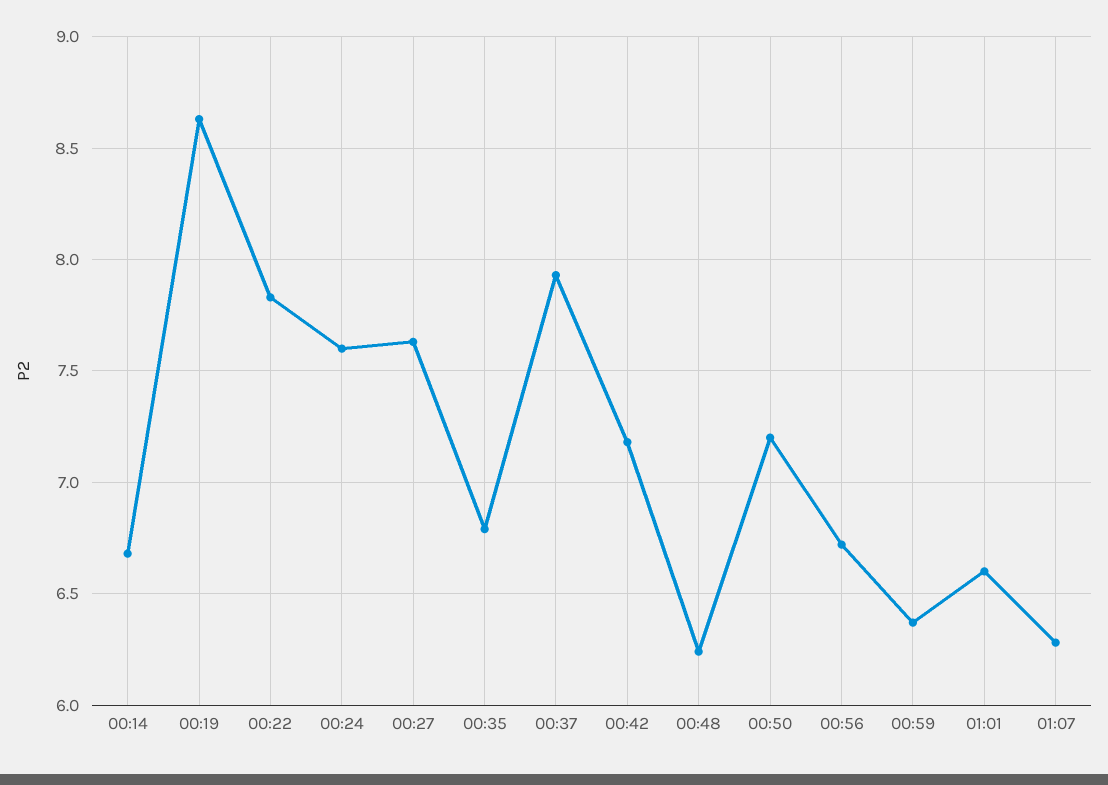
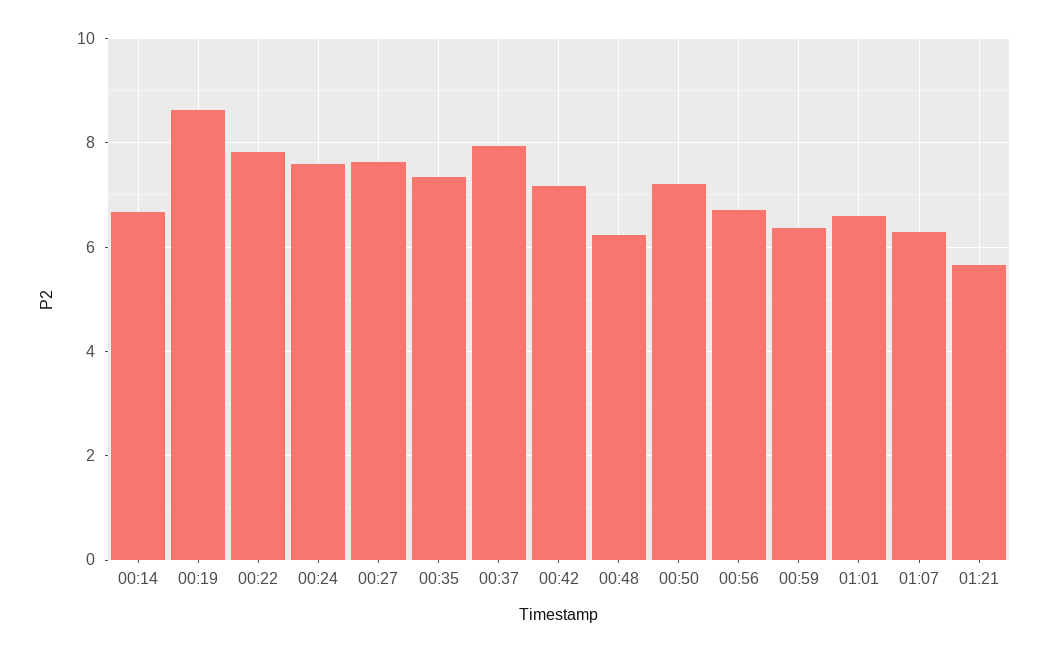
00:35: 6.8 -> 7.4
01:21: none -> 5.6

